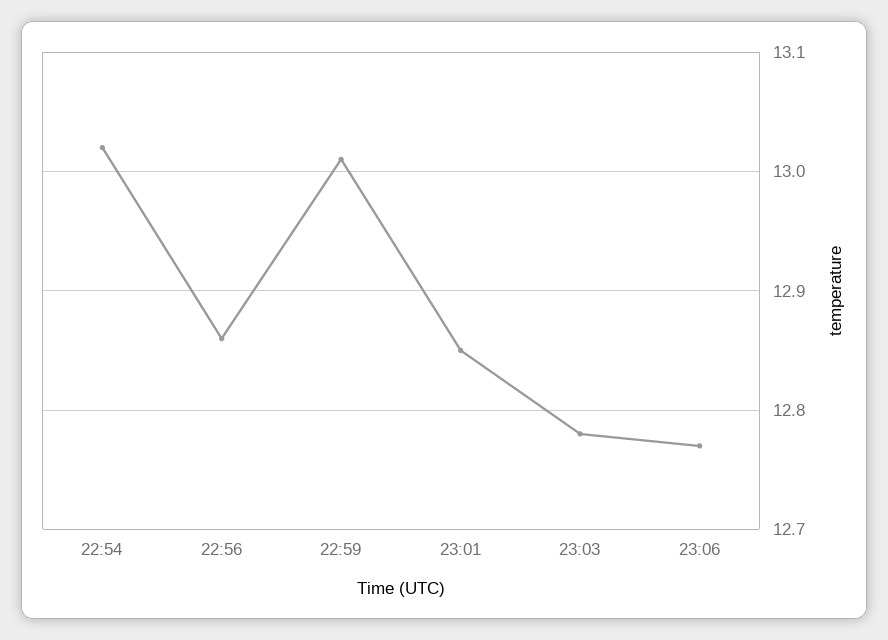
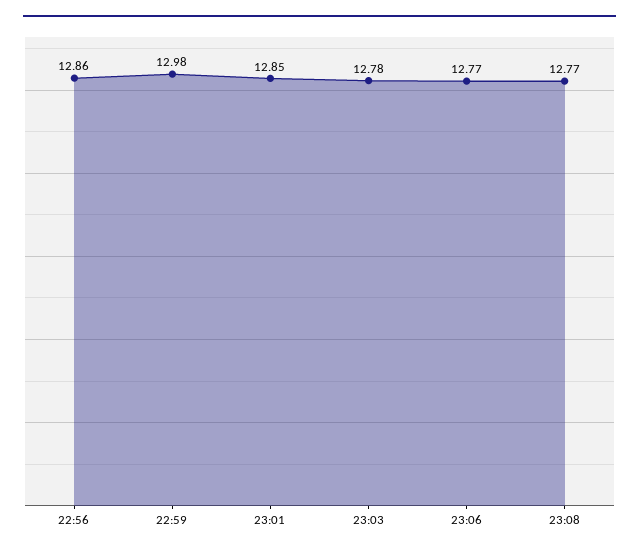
22:54: 13.02 -> none
22:59: 13.01 -> 12.98
23:08: none -> 12.77

